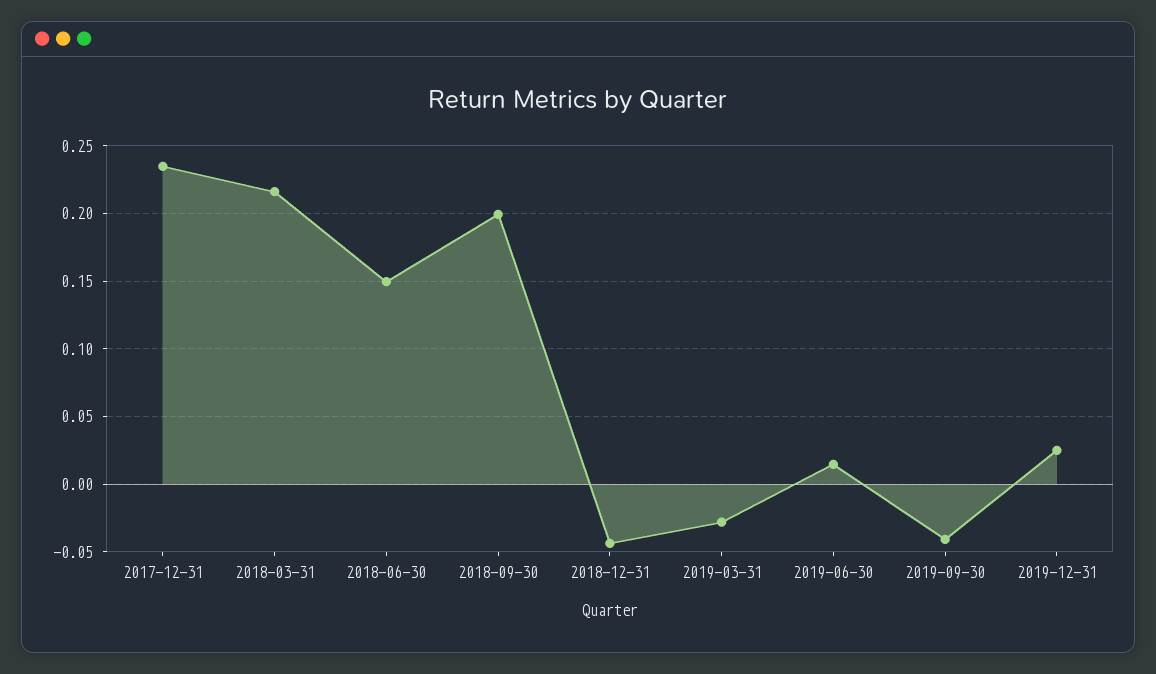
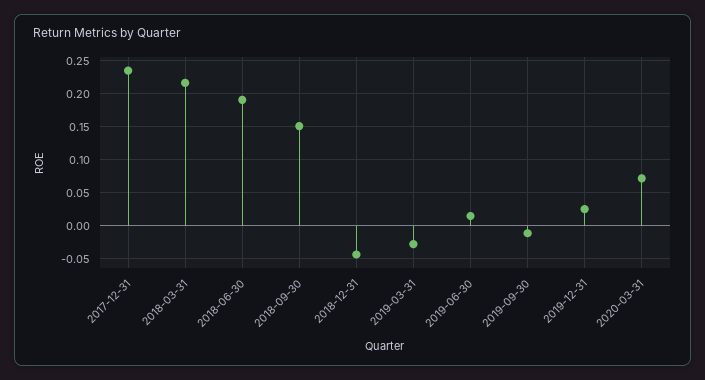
2018-06-30: 0.15 -> 0.19
2018-09-30: 0.2 -> 0.15
2019-09-30: -0.04 -> -0.01
2020-03-31: none -> 0.07

